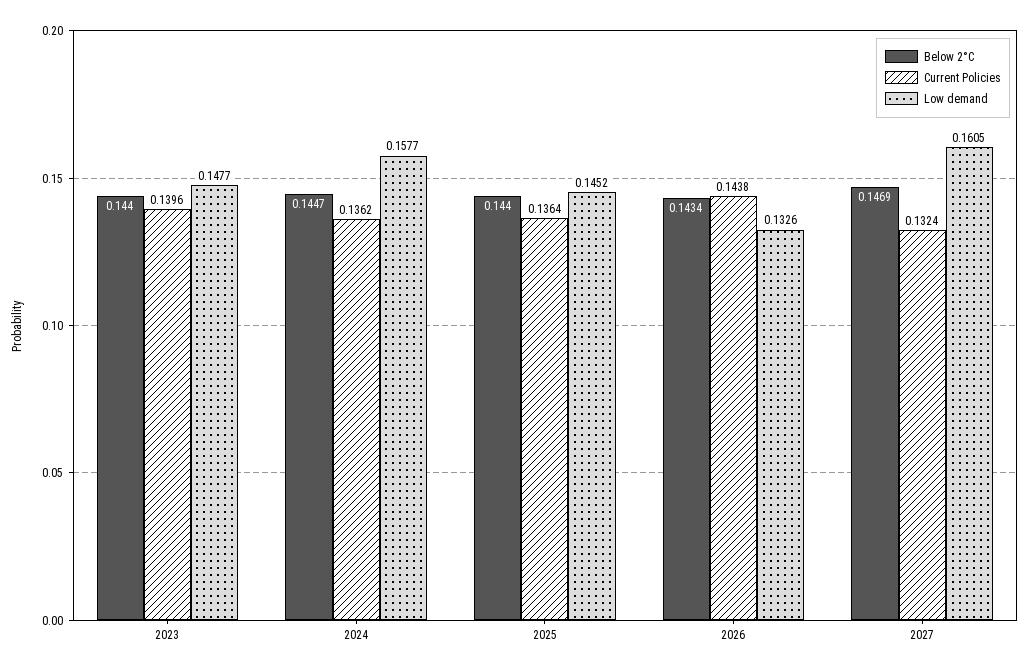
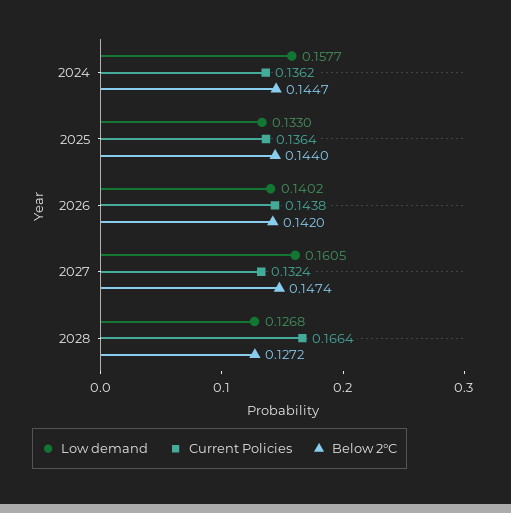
Below 2°C, 2023: 0.144 -> none
Current Policies, 2023: 0.1396 -> none
Low demand, 2023: 0.1477 -> none
Low demand, 2025: 0.1452 -> 0.133
Below 2°C, 2026: 0.1434 -> 0.142
Low demand, 2026: 0.1326 -> 0.1402
Below 2°C, 2027: 0.1469 -> 0.1474
Low demand, 2028: none -> 0.1268
Current Policies, 2028: none -> 0.1664
Below 2°C, 2028: none -> 0.1272

